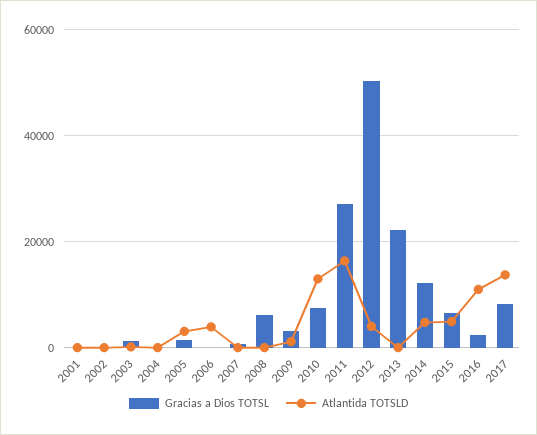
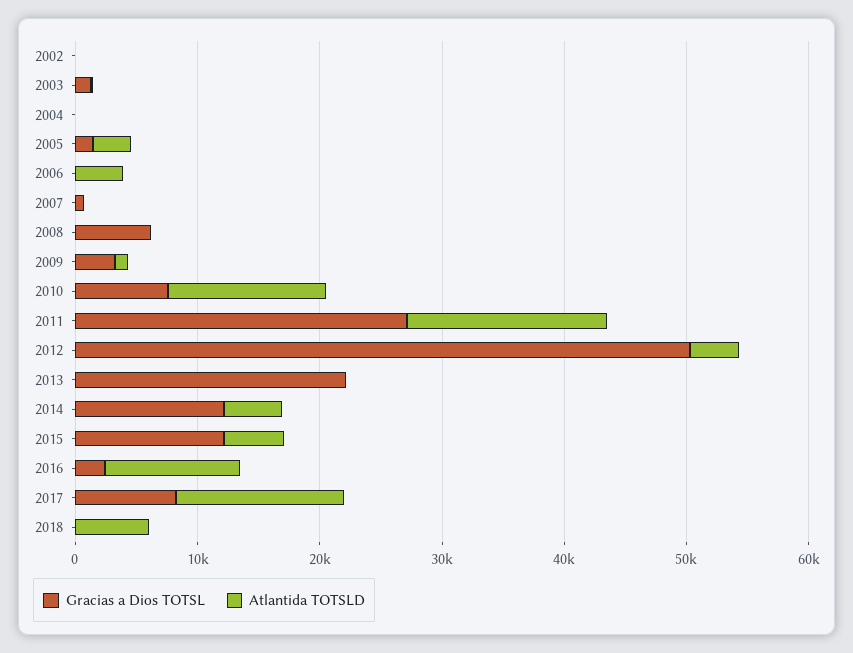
Gracias a Dios TOTSL, 2001: 0 -> none
Atlantida TOTSLD, 2001: 0 -> none
Gracias a Dios TOTSL, 2015: 6000 -> 12000
Gracias a Dios TOTSL, 2018: none -> 0
Atlantida TOTSLD, 2018: none -> 6000

